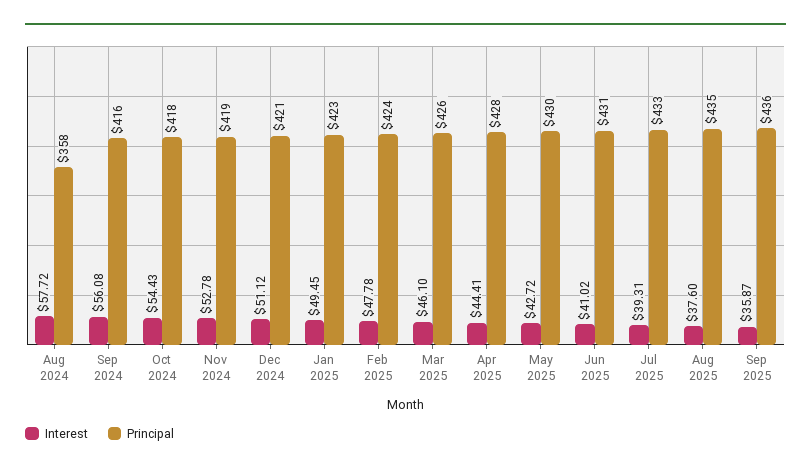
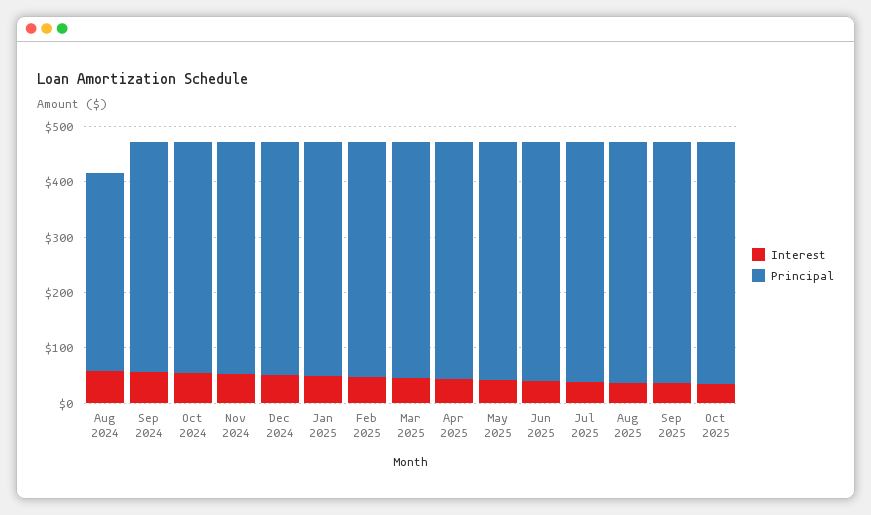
Interest, Oct 2025: none -> 40
Principal, Oct 2025: none -> 440

